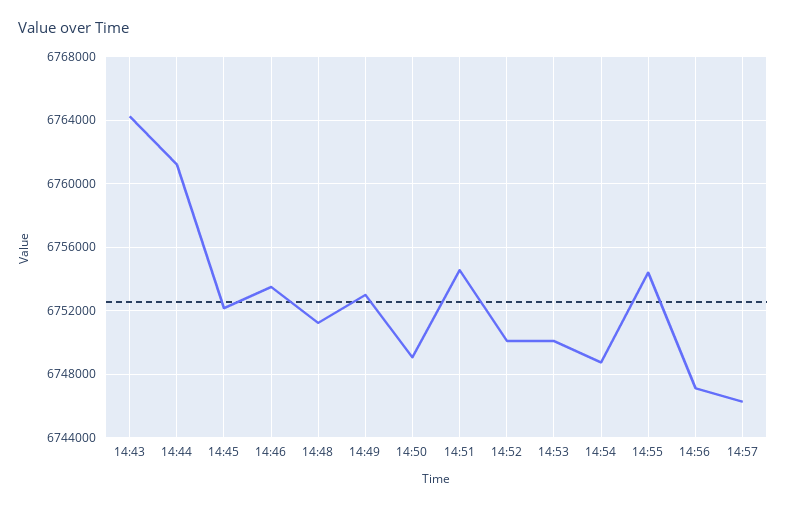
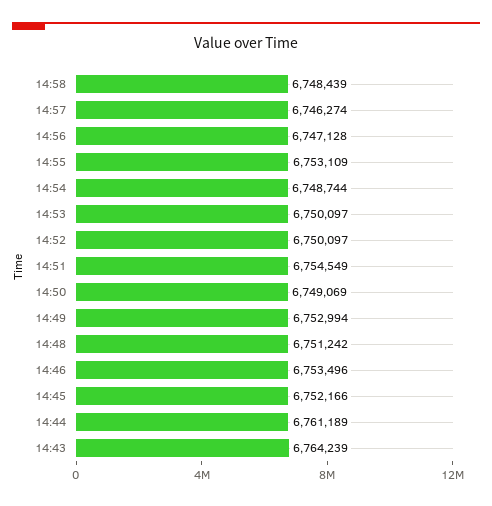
14:55: 6754500 -> 6753109
14:58: none -> 6748439

